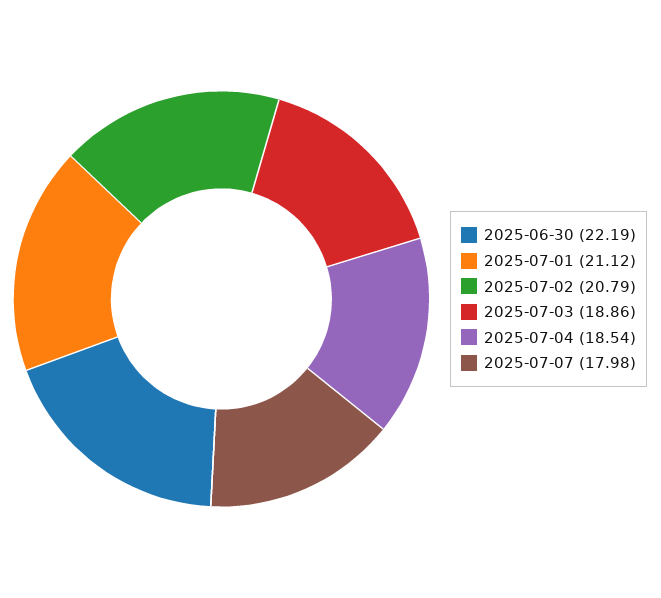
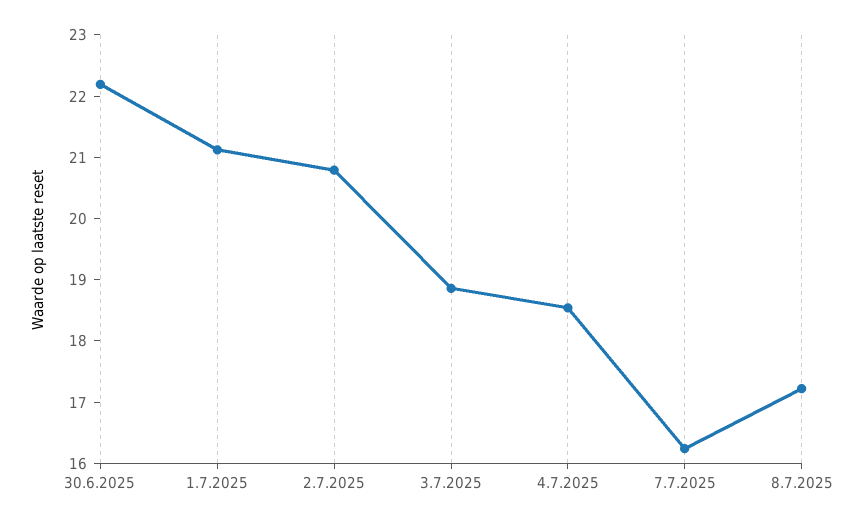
2025-07-07: 17.98 -> 16.2
8.7.2025: none -> 17.2

